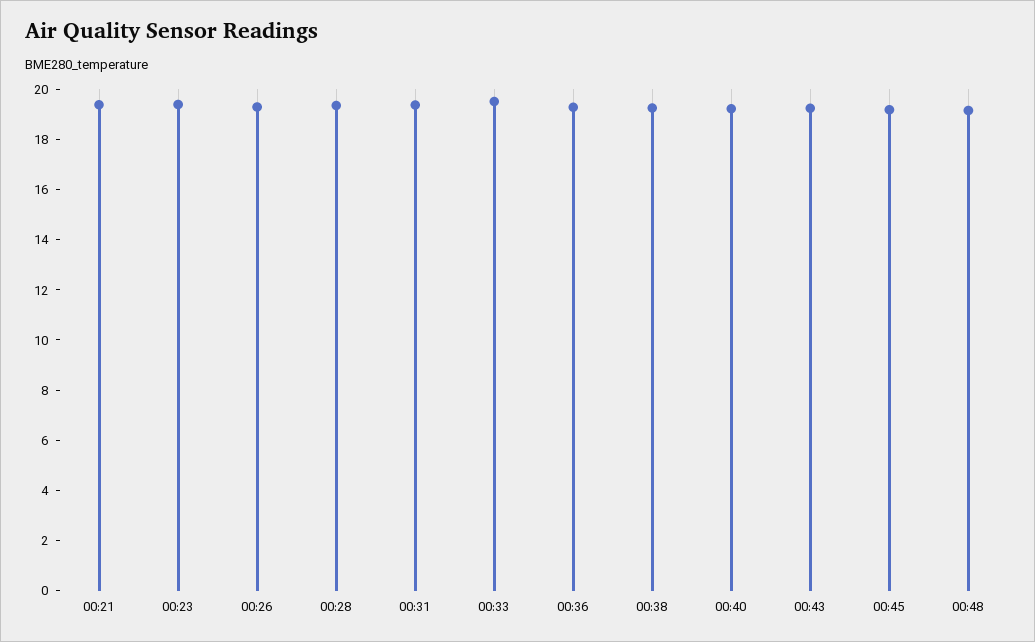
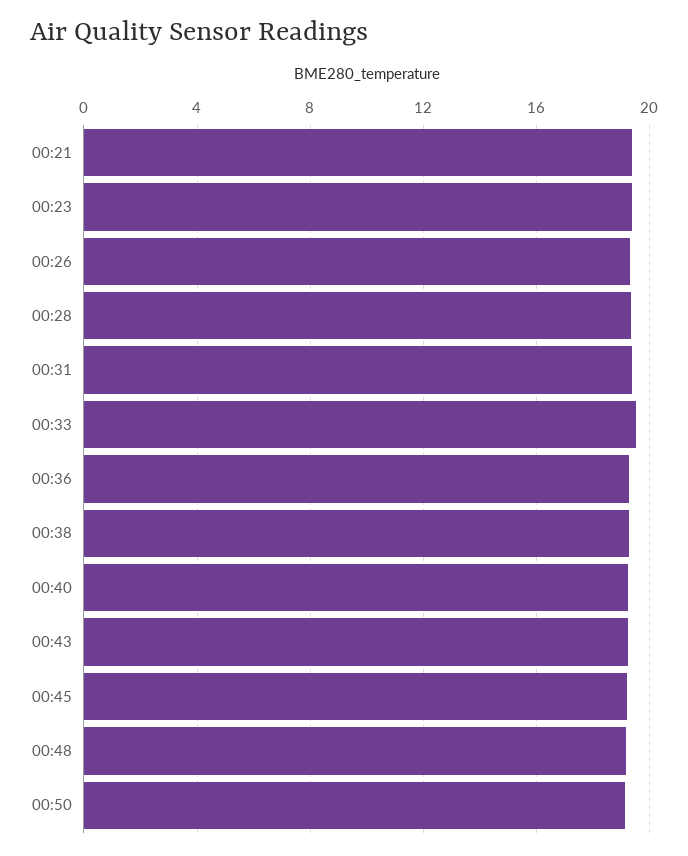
00:50: none -> 19

